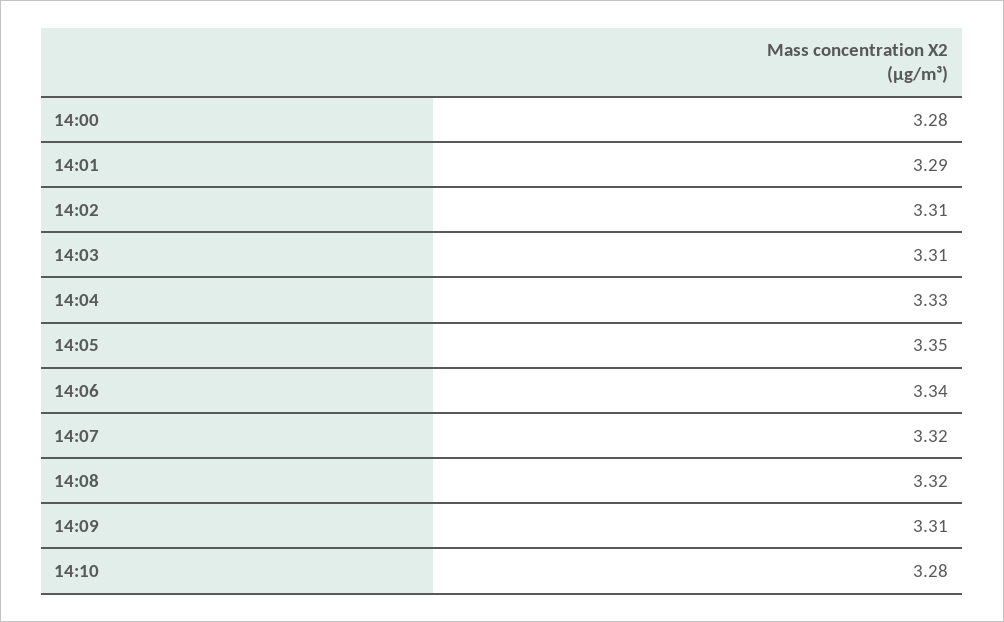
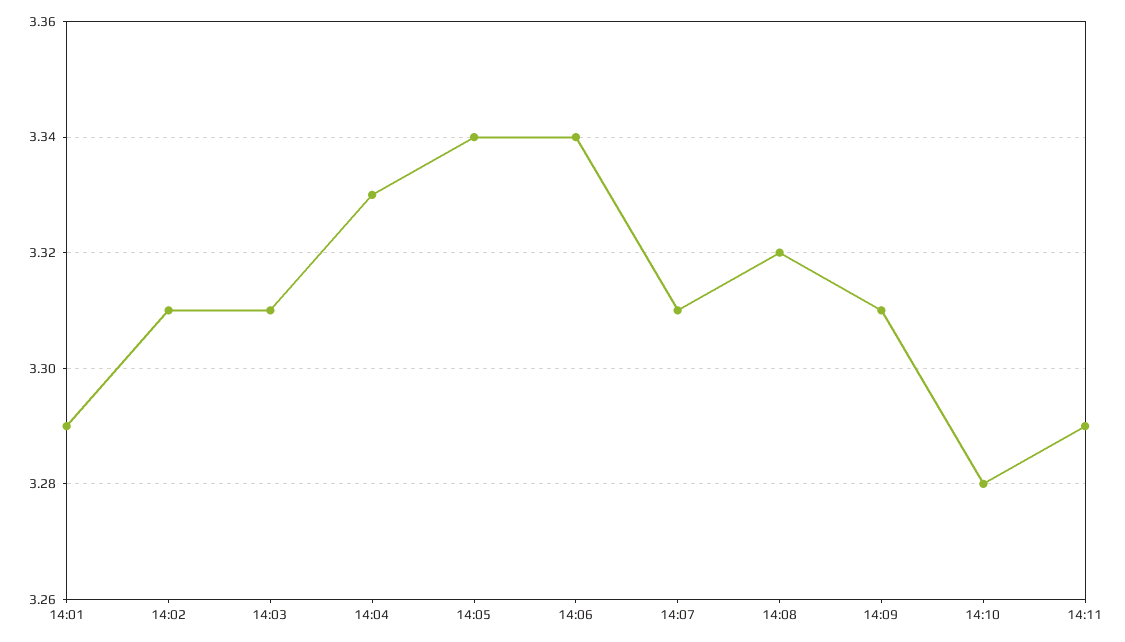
14:00: 3.28 -> none
14:05: 3.35 -> 3.34
14:07: 3.32 -> 3.31
14:11: none -> 3.29

